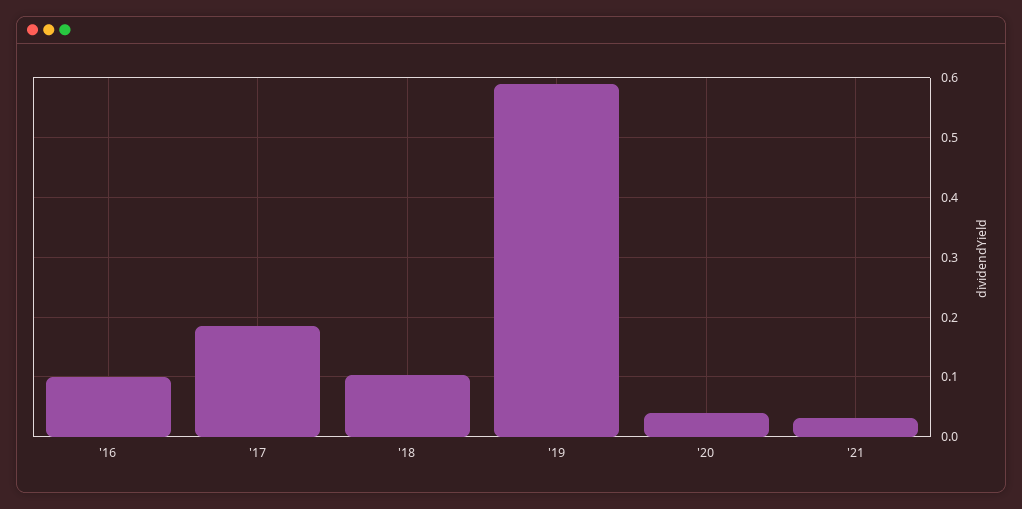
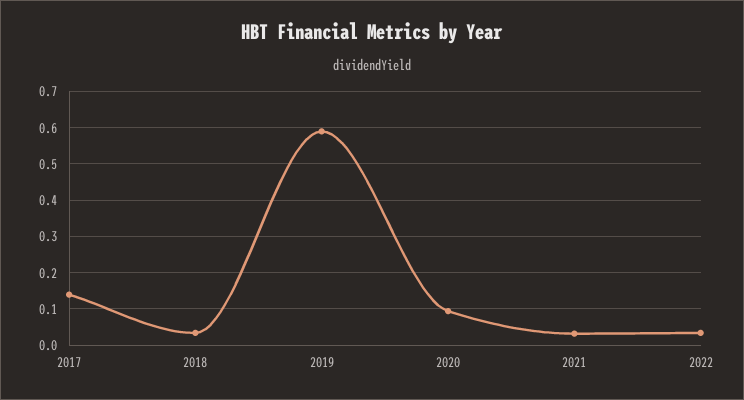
'16: 0.1 -> none
'17: 0.18 -> 0.14
'18: 0.1 -> 0.04
'20: 0.04 -> 0.1
2022: none -> 0.04

